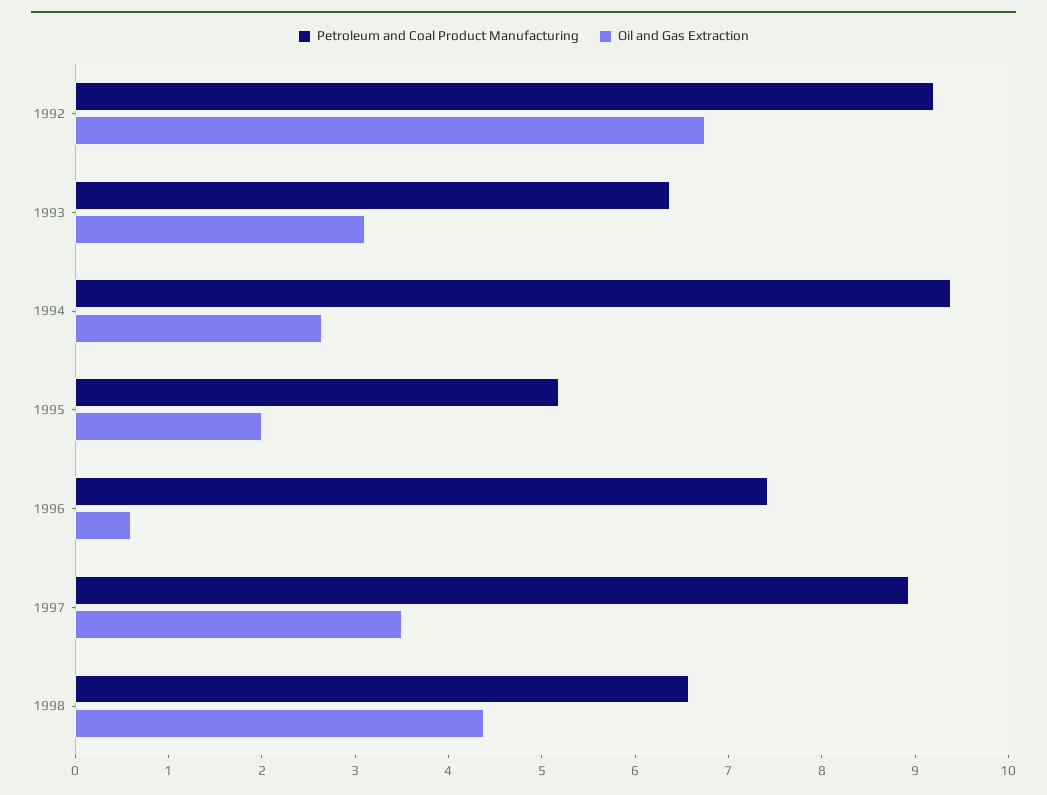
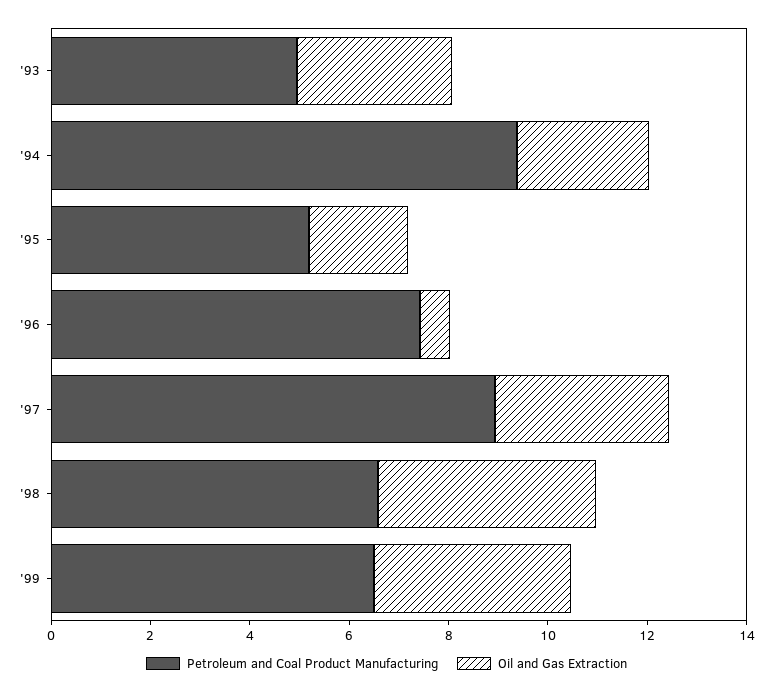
Petroleum and Coal Product Manufacturing, 1992: 9.2 -> none
Oil and Gas Extraction, 1992: 6.8 -> none
Petroleum and Coal Product Manufacturing, 1993: 6.4 -> 5
Petroleum and Coal Product Manufacturing, '99: none -> 6.5
Oil and Gas Extraction, '99: none -> 4

